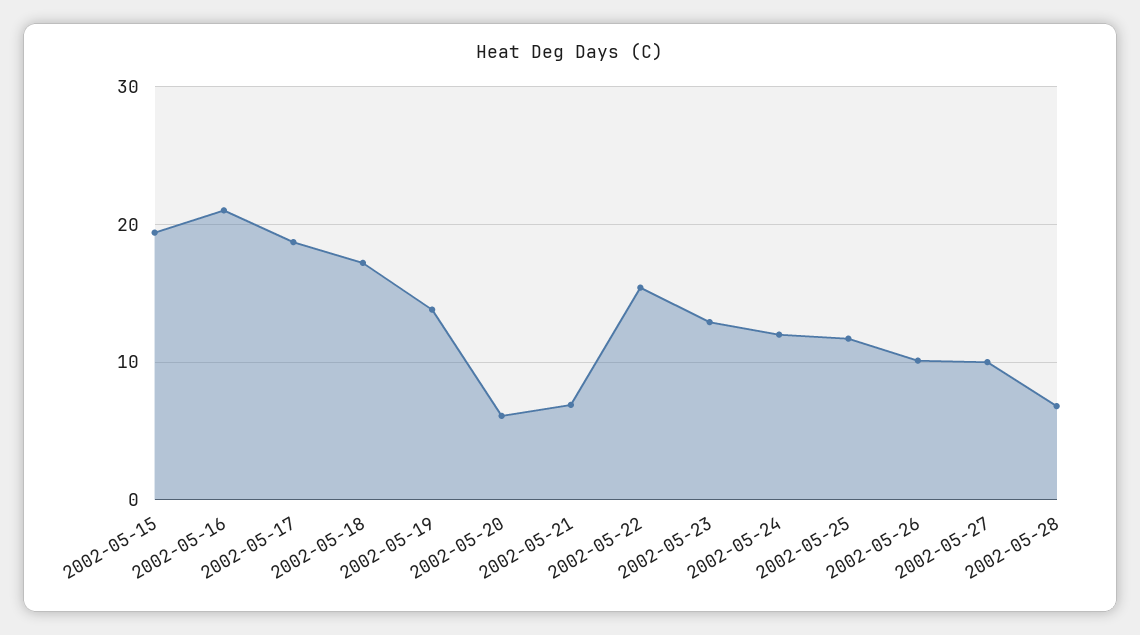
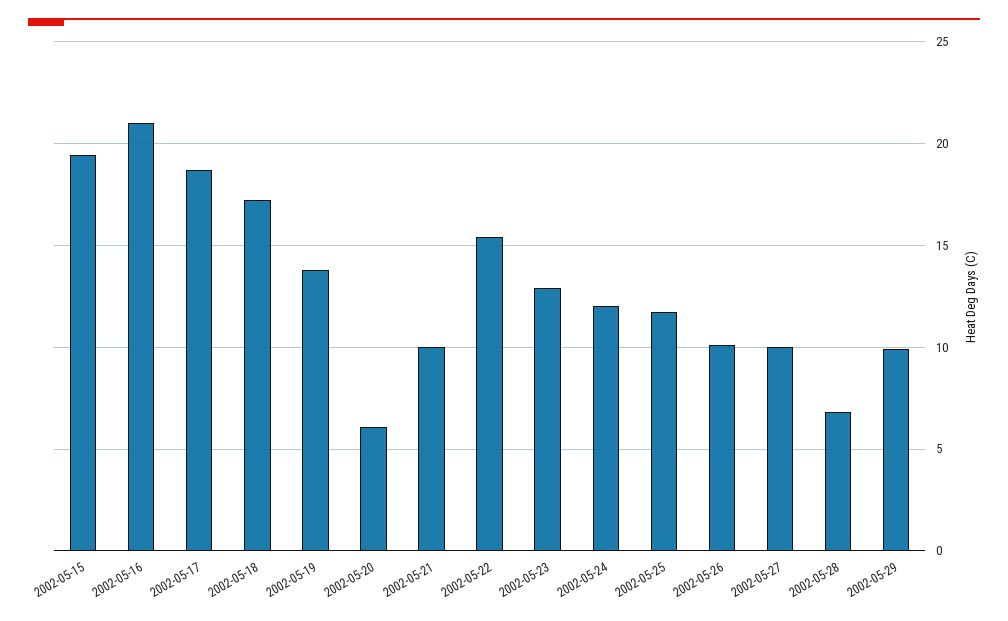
2002-05-21: 7 -> 10
2002-05-29: none -> 10

